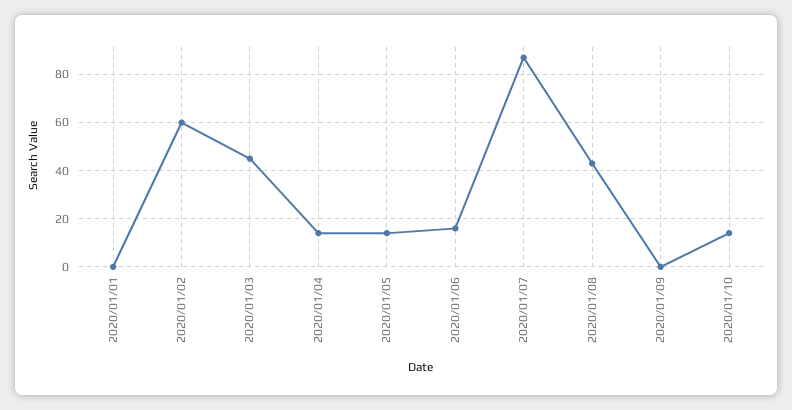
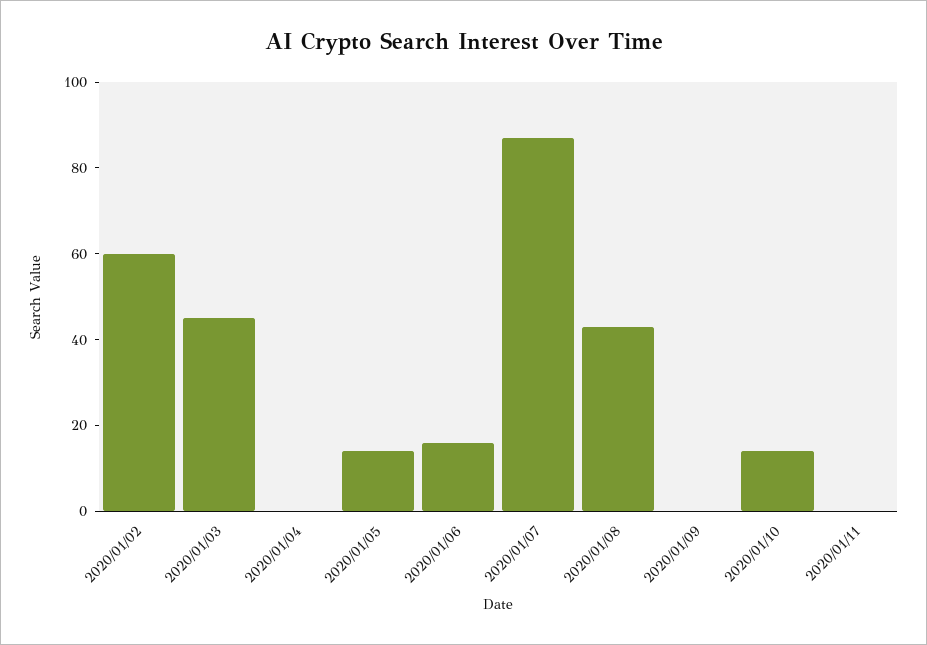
2020/01/01: 0 -> none
2020/01/04: 15 -> 0
2020/01/11: none -> 0

